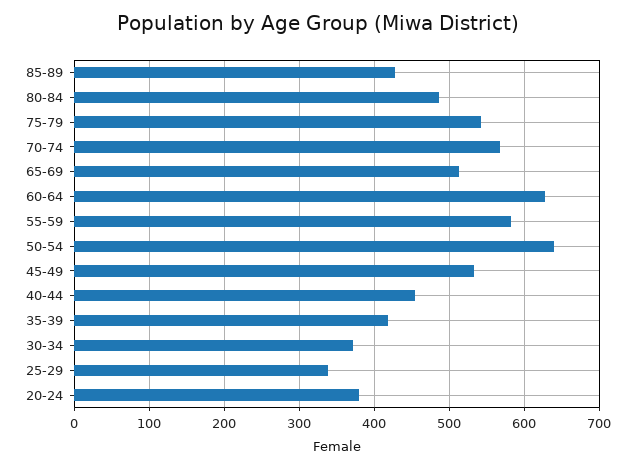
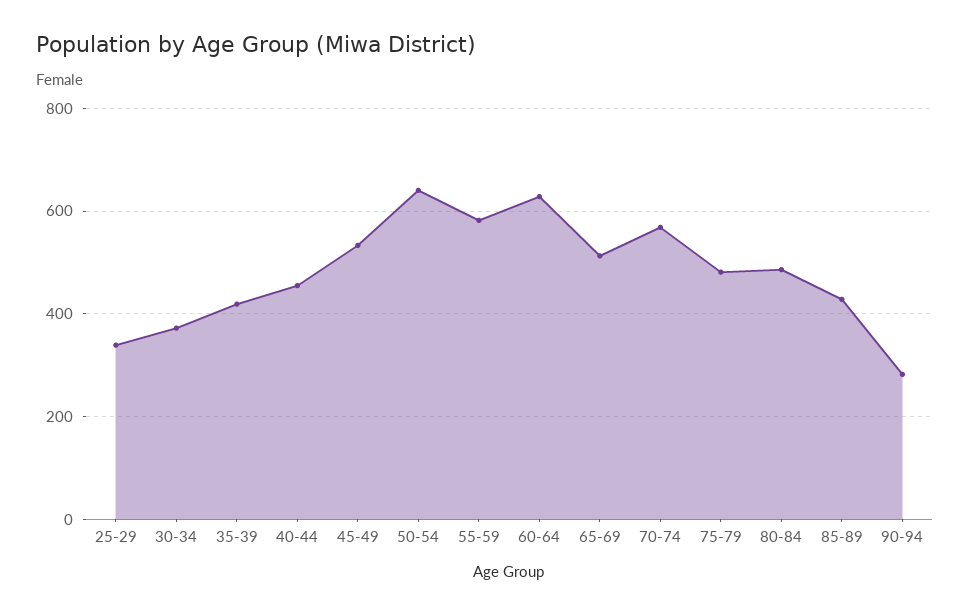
75-79: 540 -> 480
20-24: 380 -> none
90-94: none -> 280

